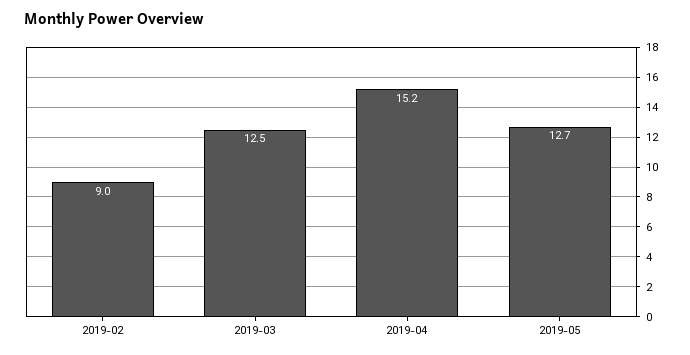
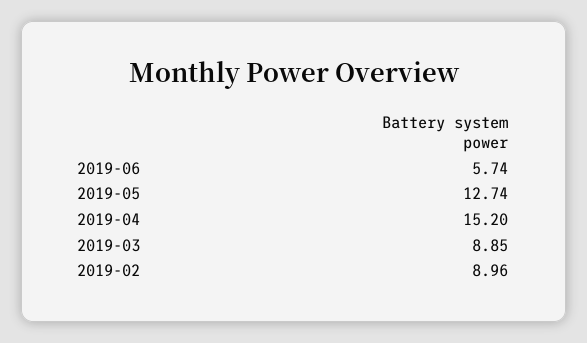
2019-03: 12.5 -> 8.85
2019-06: none -> 5.74

